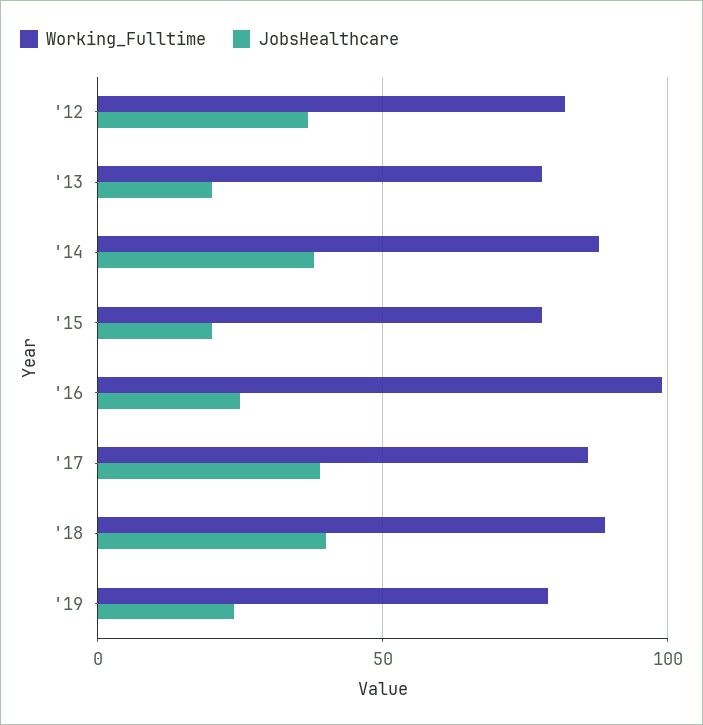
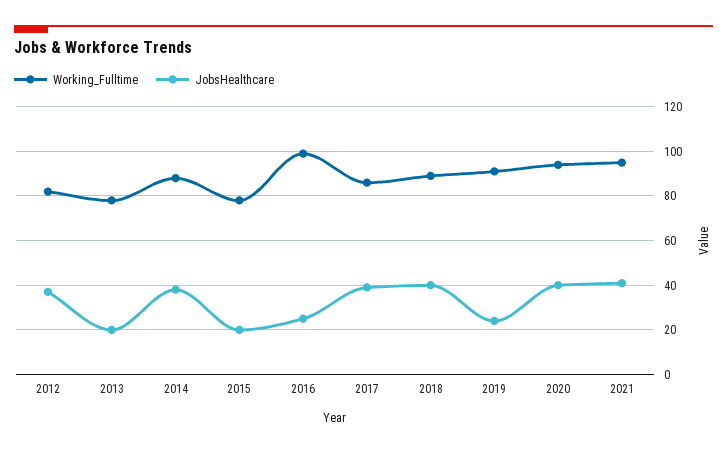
Working_Fulltime, '19: 80 -> 90
Working_Fulltime, 2020: none -> 95
JobsHealthcare, 2020: none -> 40
Working_Fulltime, 2021: none -> 95
JobsHealthcare, 2021: none -> 40

